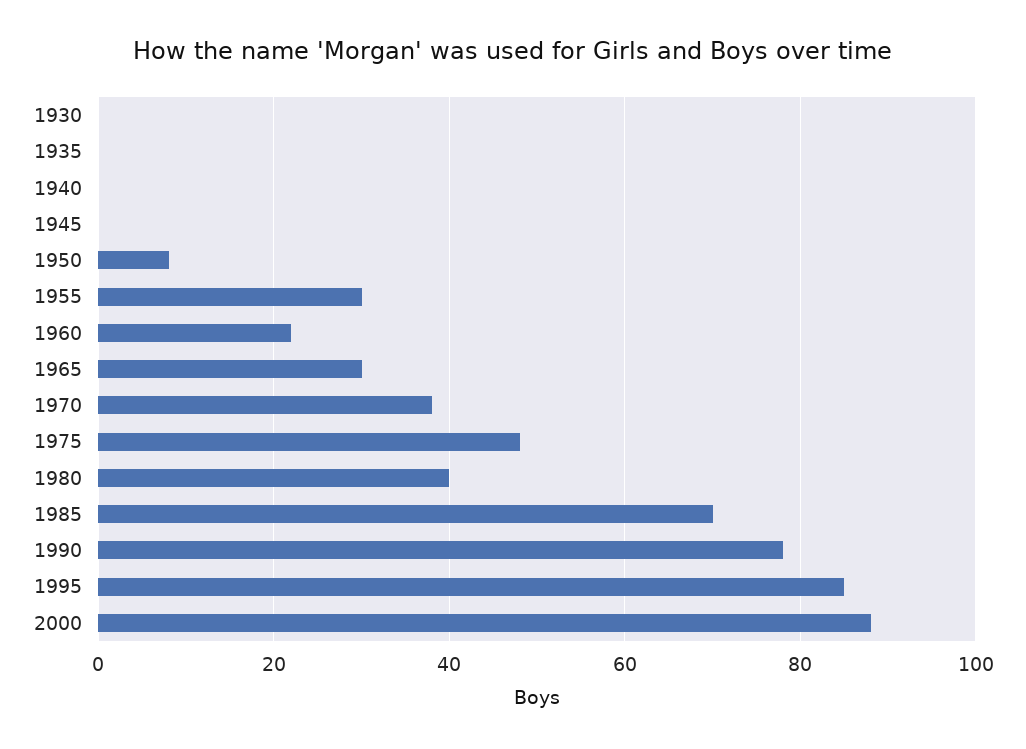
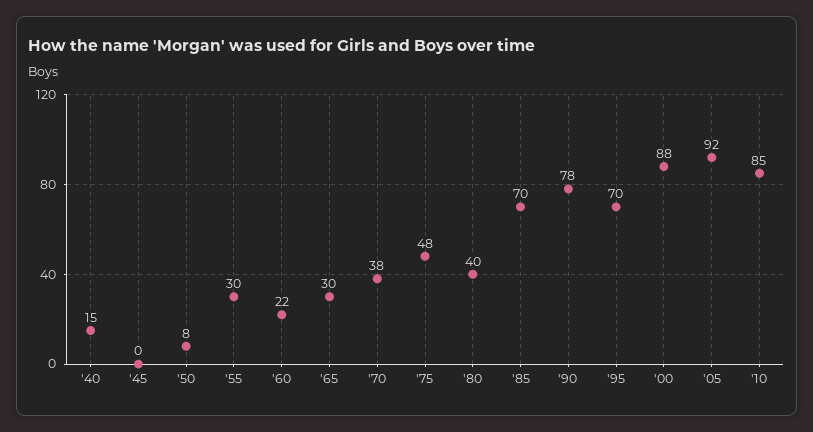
1930: 0 -> none
1935: 0 -> none
1940: 0 -> 15
1995: 85 -> 70
'05: none -> 92
'10: none -> 85

